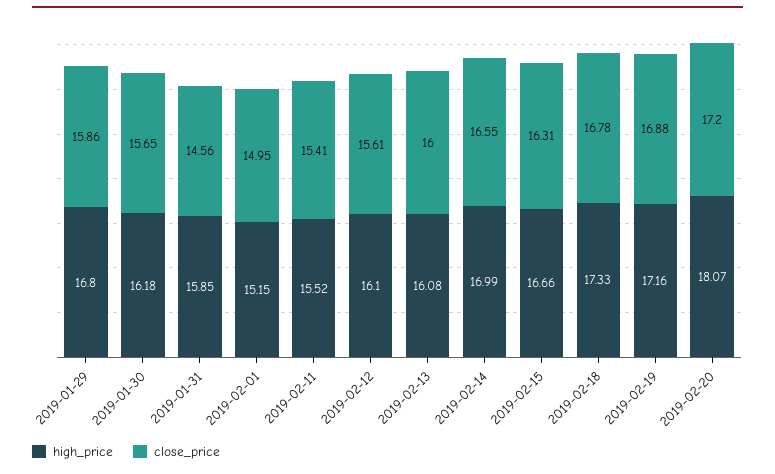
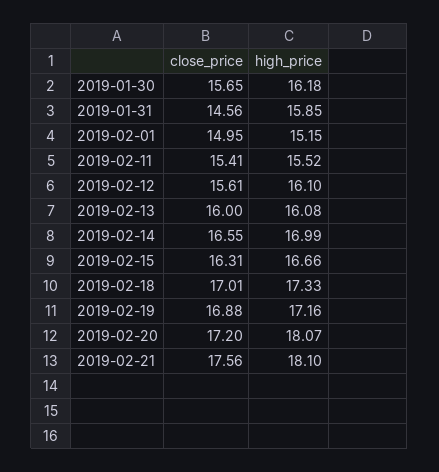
high_price, 2019-01-29: 16.8 -> none
close_price, 2019-01-29: 15.86 -> none
close_price, 2019-02-18: 16.78 -> 17.01
close_price, 2019-02-21: none -> 17.56
high_price, 2019-02-21: none -> 18.1

